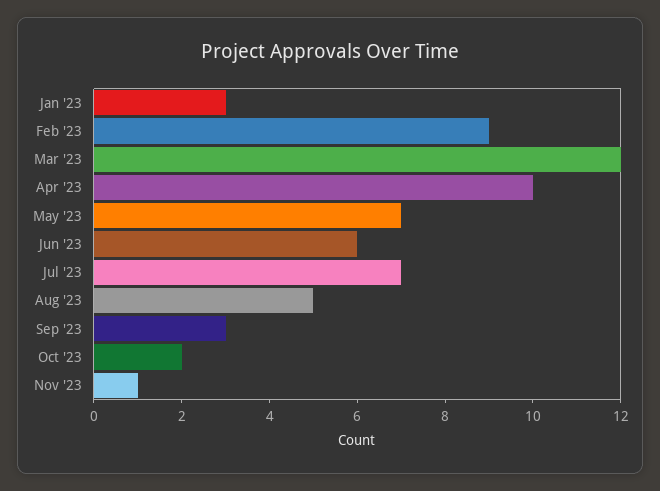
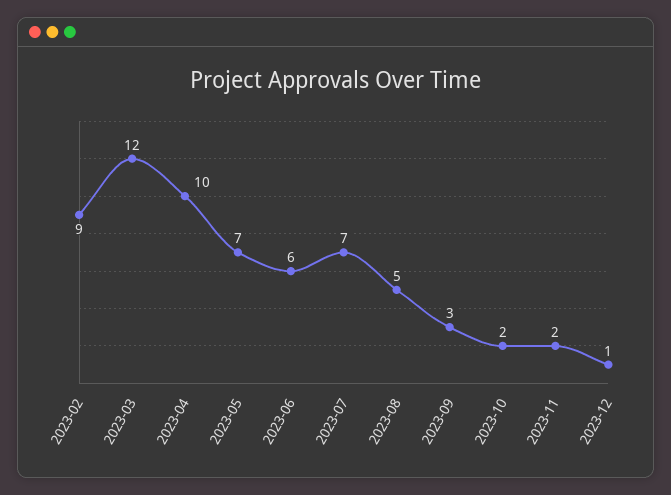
Jan '23: 3 -> none
Nov '23: 1 -> 2
2023-12: none -> 1

